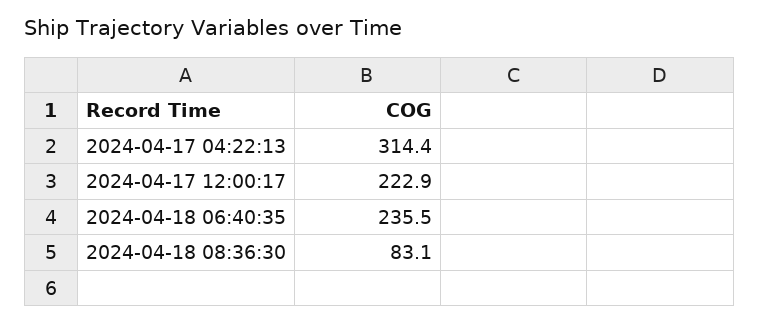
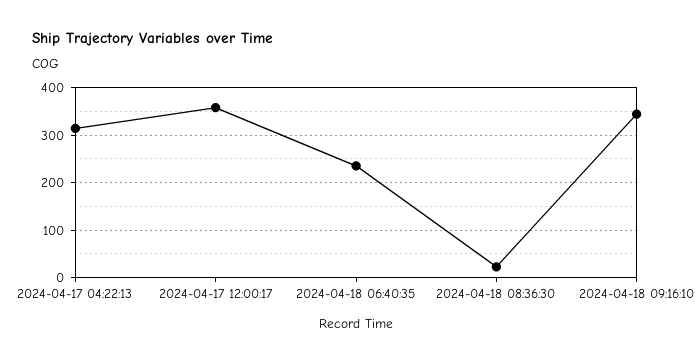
2024-04-17 12:00:17: 222.9 -> 360
2024-04-18 08:36:30: 83.1 -> 20
2024-04-18 09:16:10: none -> 340

